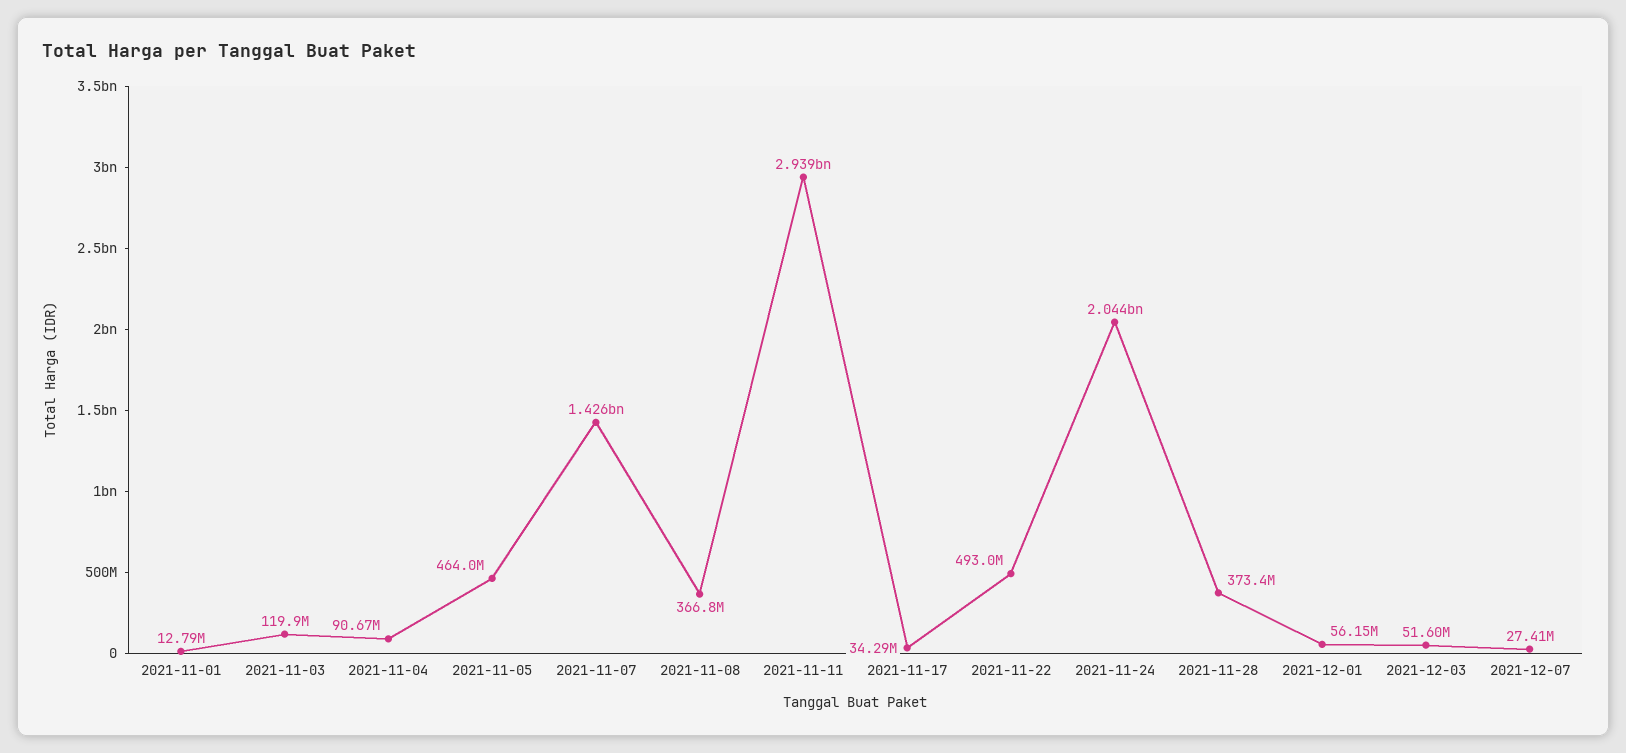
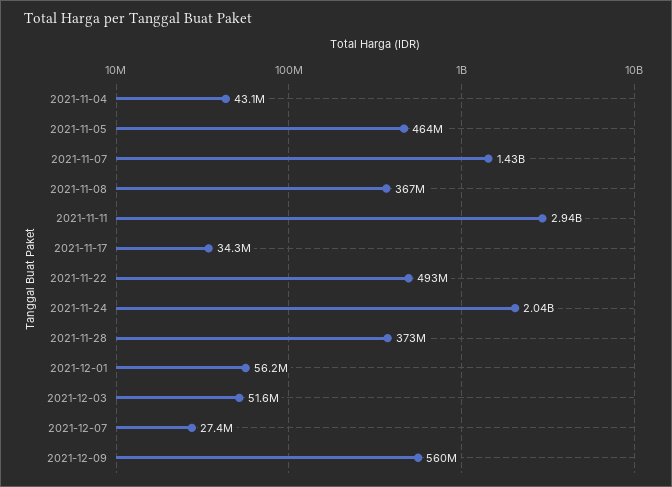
2021-11-01: 12790000 -> none
2021-11-03: 119900000 -> none
2021-11-04: 90670000 -> 43100000
2021-12-09: none -> 560000000

